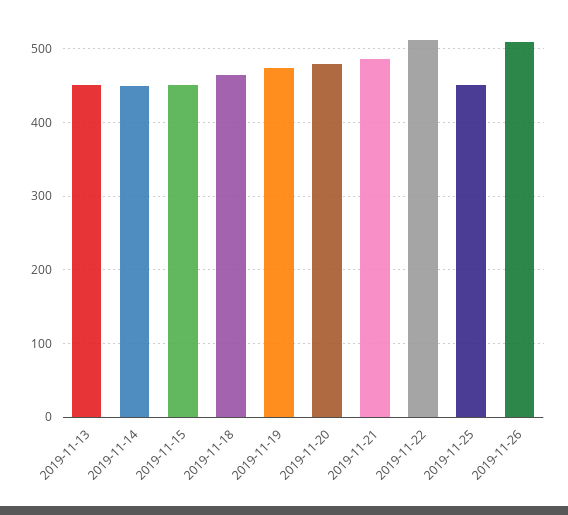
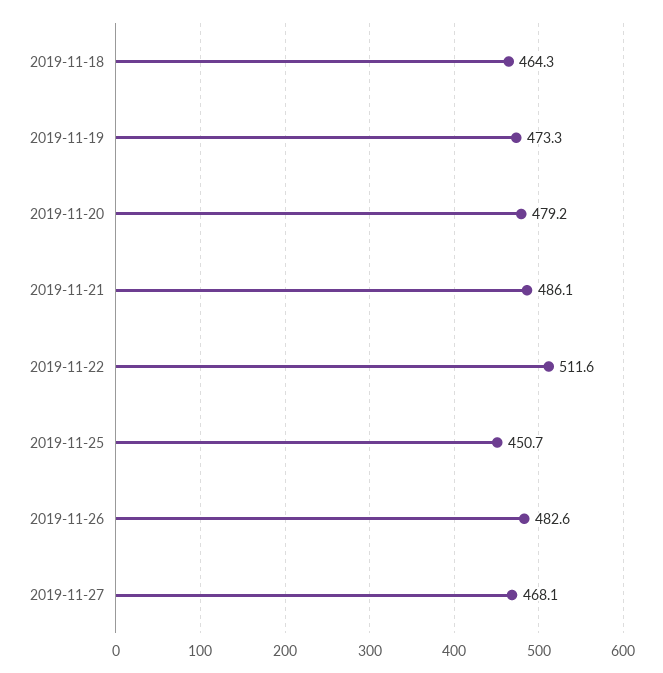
2019-11-13: 450 -> none
2019-11-14: 450 -> none
2019-11-15: 450 -> none
2019-11-26: 510 -> 482.6
2019-11-27: none -> 468.1

